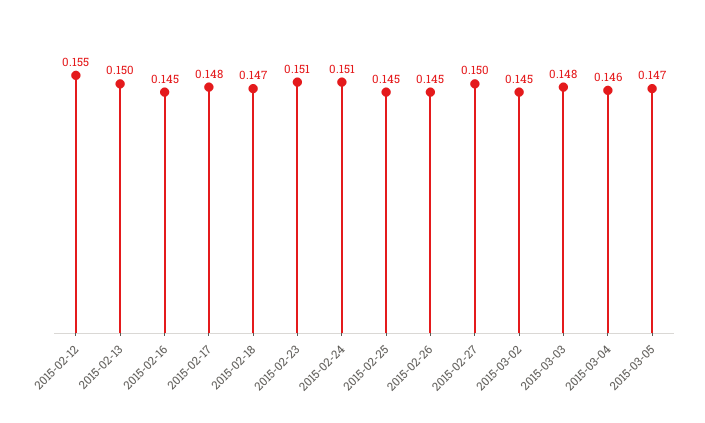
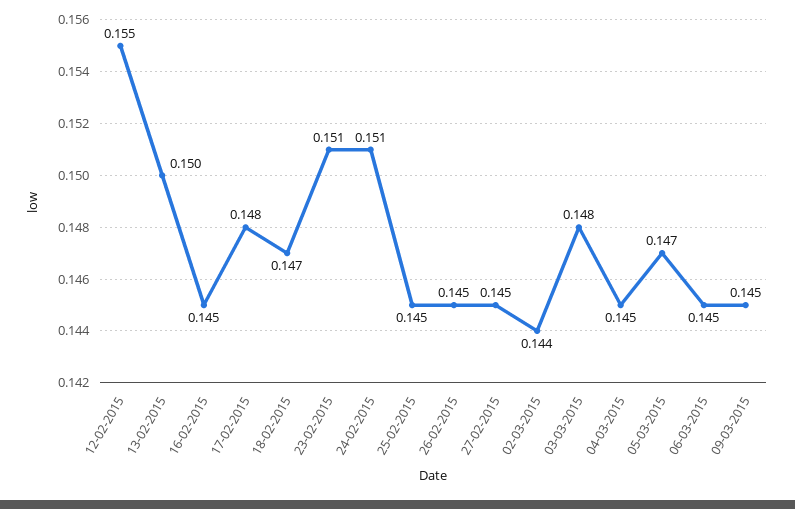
2015-02-27: 0.15 -> 0.145
2015-03-02: 0.145 -> 0.144
2015-03-04: 0.146 -> 0.145
06-03-2015: none -> 0.145
09-03-2015: none -> 0.145

